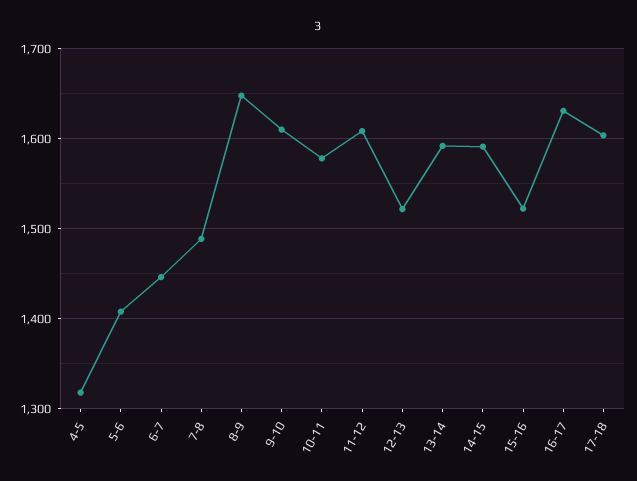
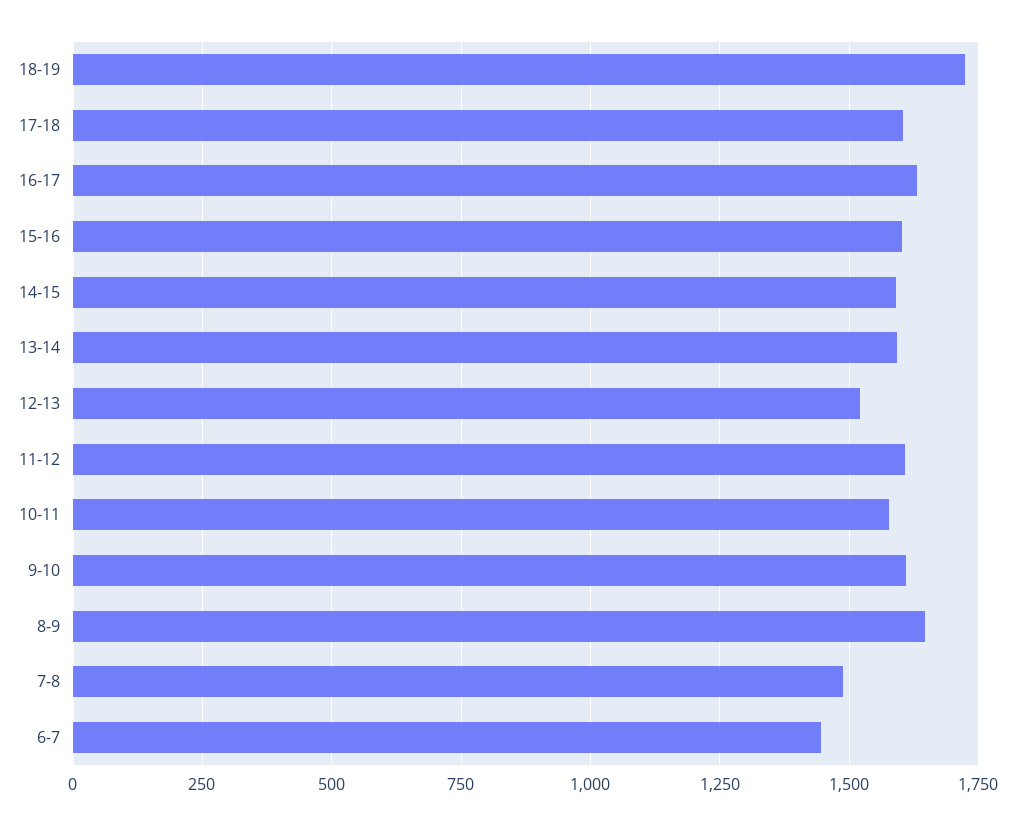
4-5: 1320 -> none
5-6: 1410 -> none
15-16: 1520 -> 1600
18-19: none -> 1725

